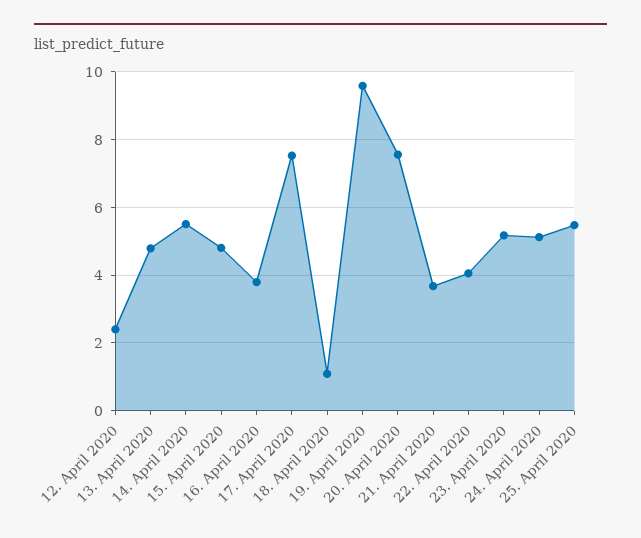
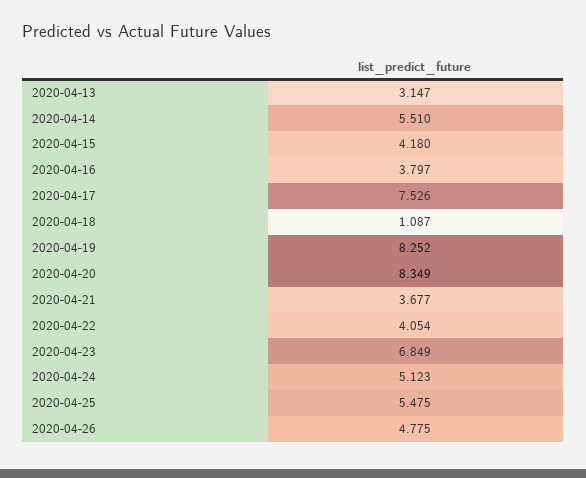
12. April 2020: 2.4 -> none
13. April 2020: 4.8 -> 3.147
15. April 2020: 4.8 -> 4.18
19. April 2020: 9.6 -> 8.252
20. April 2020: 7.6 -> 8.349
23. April 2020: 5.2 -> 6.849
2020-04-26: none -> 4.775

